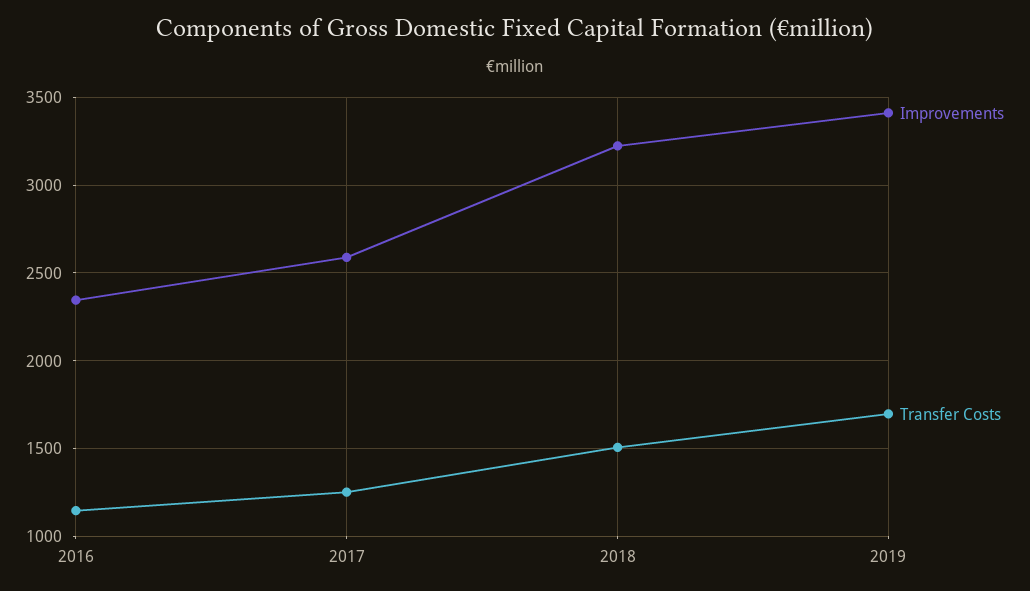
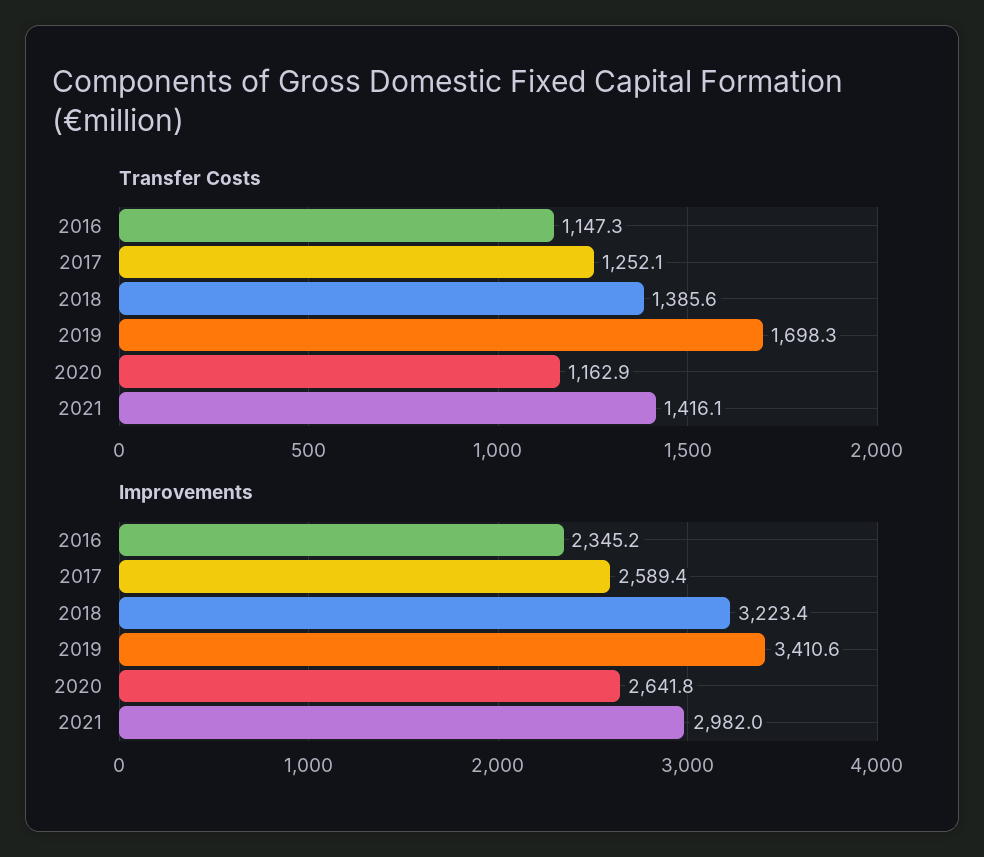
Transfer Costs, 2018: 1500 -> 1385.6
Transfer Costs, 2020: none -> 1162.9
Transfer Costs, 2021: none -> 1416.1
Improvements, 2020: none -> 2641.8
Improvements, 2021: none -> 2982

